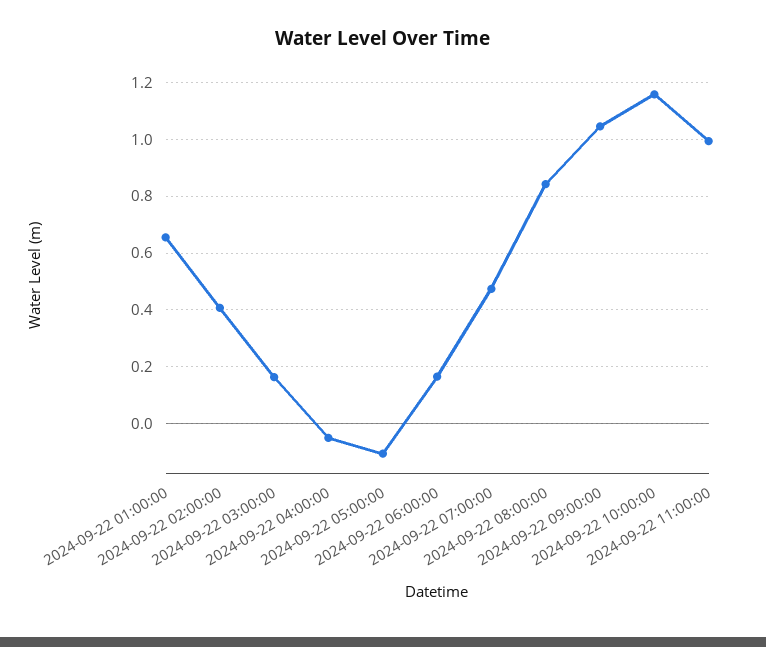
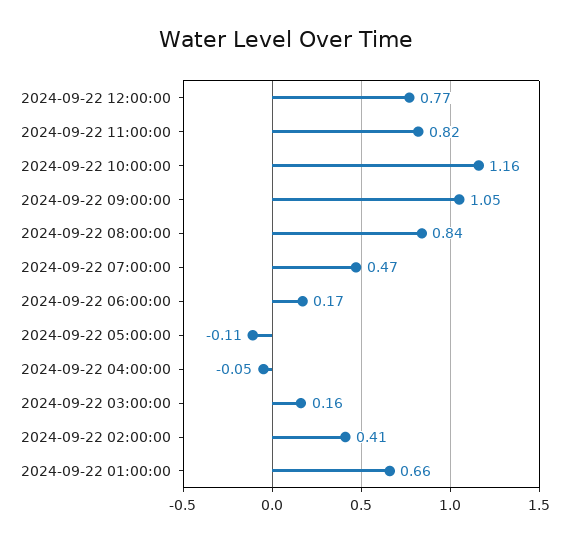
2024-09-22 11:00:00: 1 -> 0.82
2024-09-22 12:00:00: none -> 0.77

